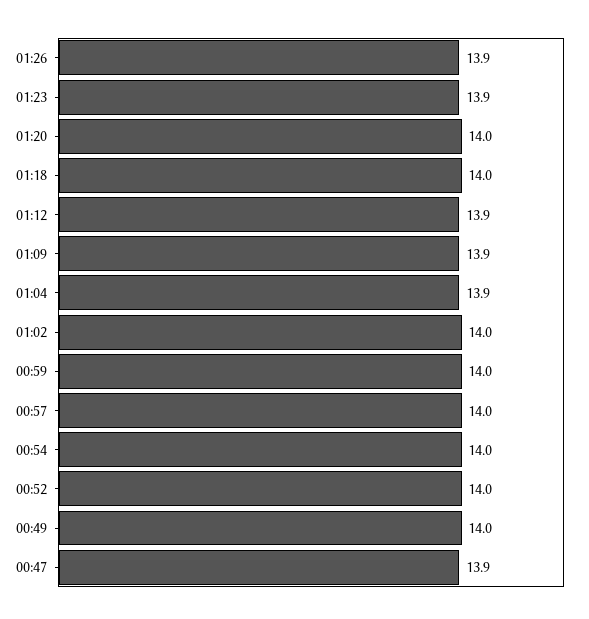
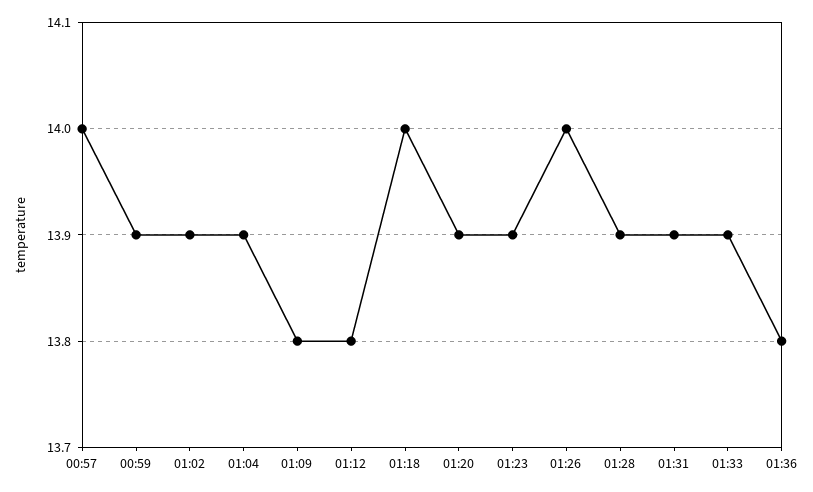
01:26: 13.9 -> 14
01:20: 14 -> 13.9
01:12: 13.9 -> 13.8
01:09: 13.9 -> 13.8
01:02: 14 -> 13.9
00:59: 14 -> 13.9
00:54: 14 -> none
00:52: 14 -> none
00:49: 14 -> none
00:47: 13.9 -> none
01:28: none -> 13.9
01:31: none -> 13.9
01:33: none -> 13.9
01:36: none -> 13.8

